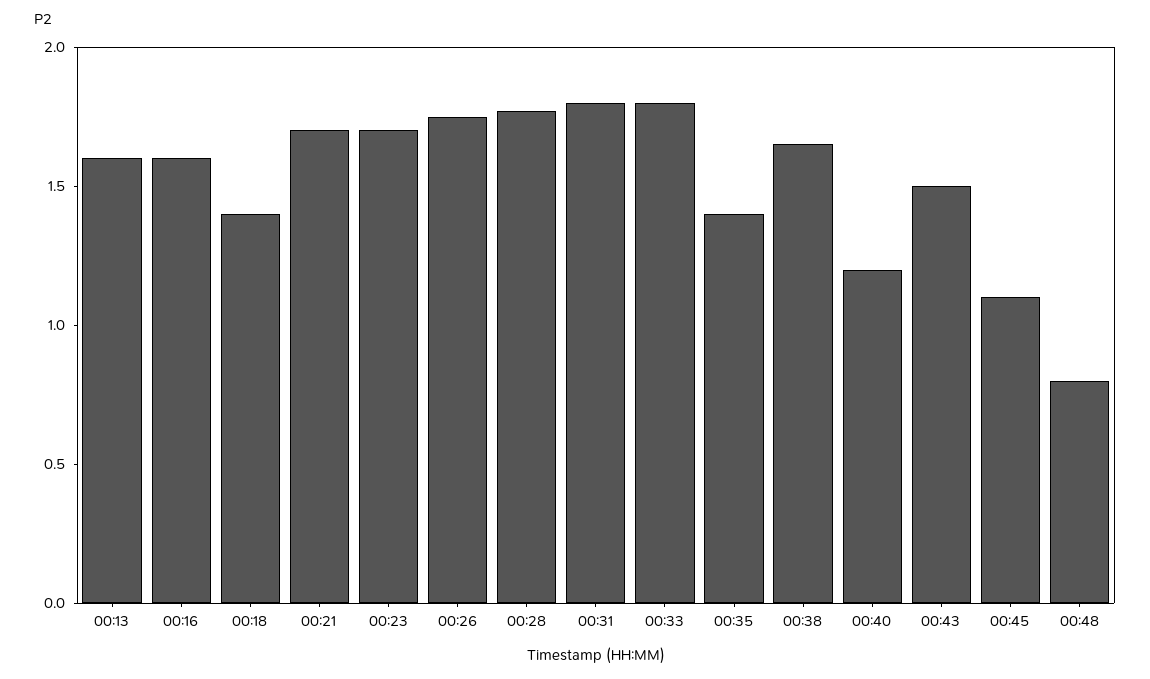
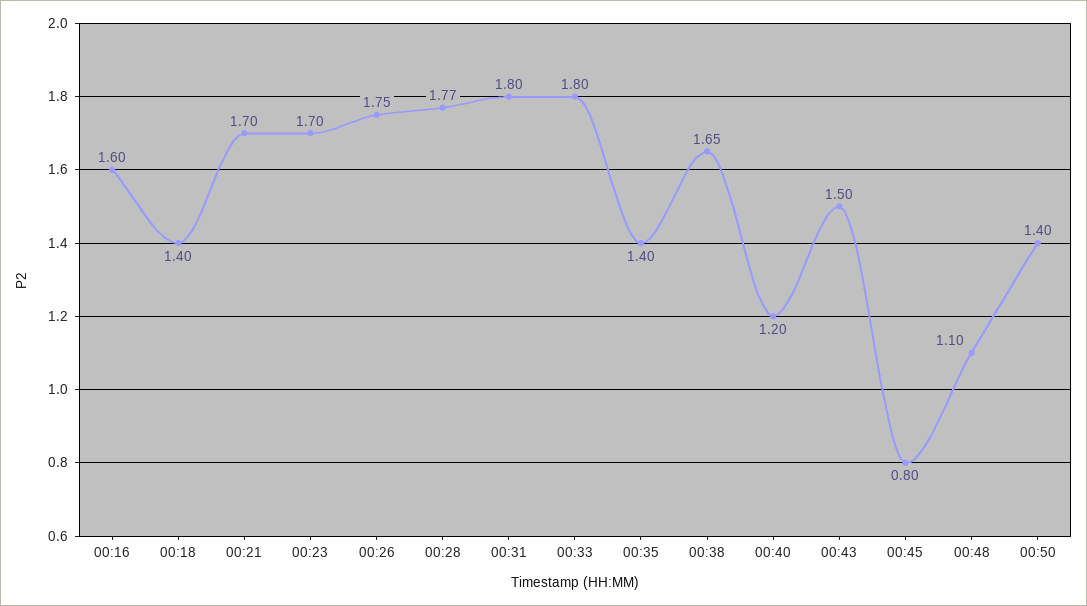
00:13: 1.6 -> none
00:45: 1.1 -> 0.8
00:48: 0.8 -> 1.1
00:50: none -> 1.4

